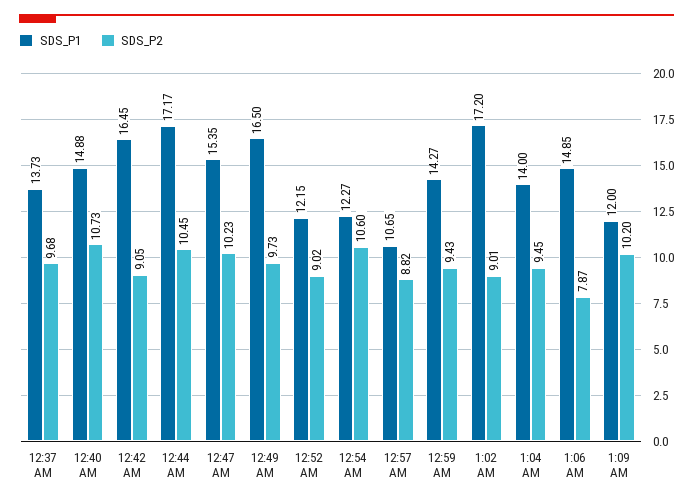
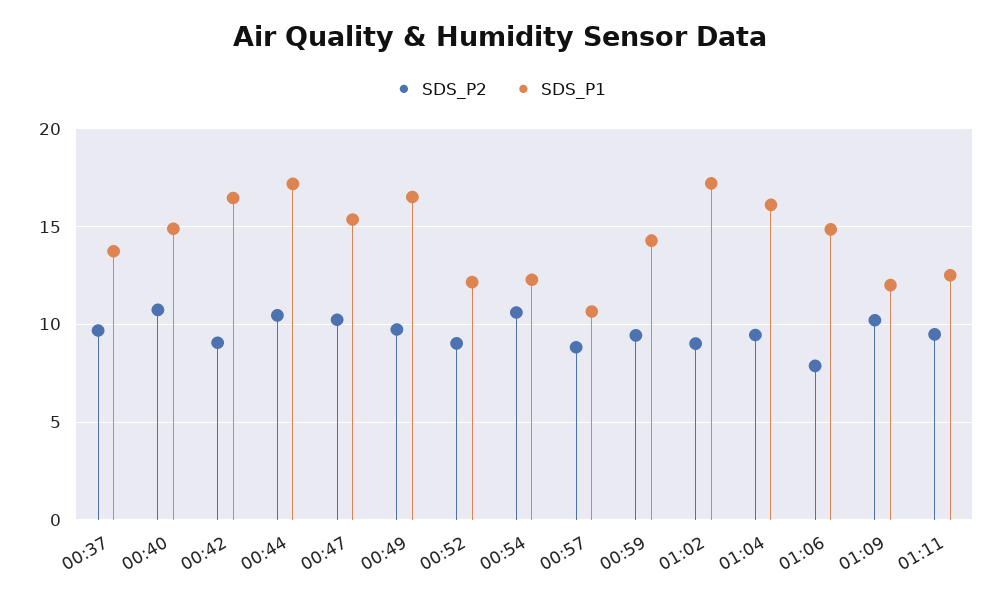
SDS_P1, 1:04 AM: 14 -> 16
SDS_P2, 01:11: none -> 9.5
SDS_P1, 01:11: none -> 12.5

